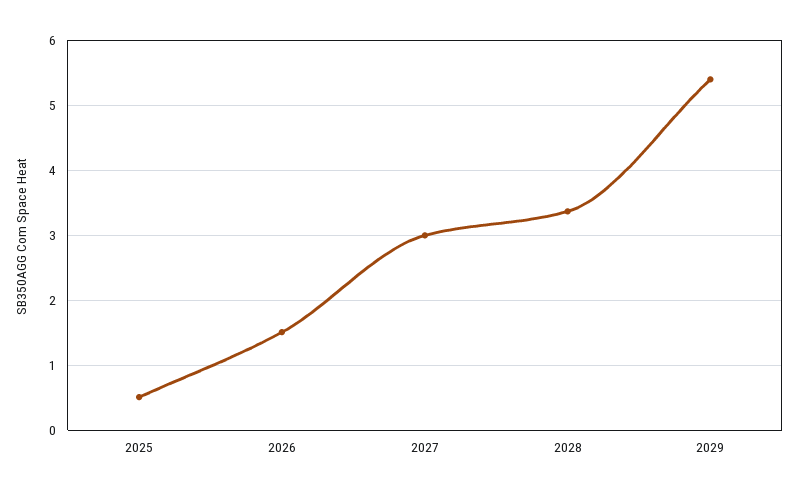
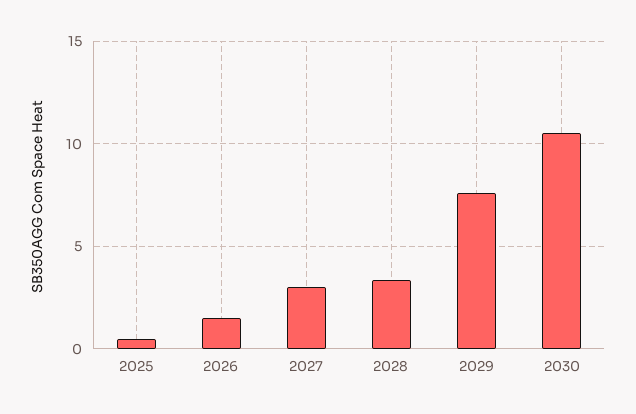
2029: 5.4 -> 7.5
2030: none -> 10.5

